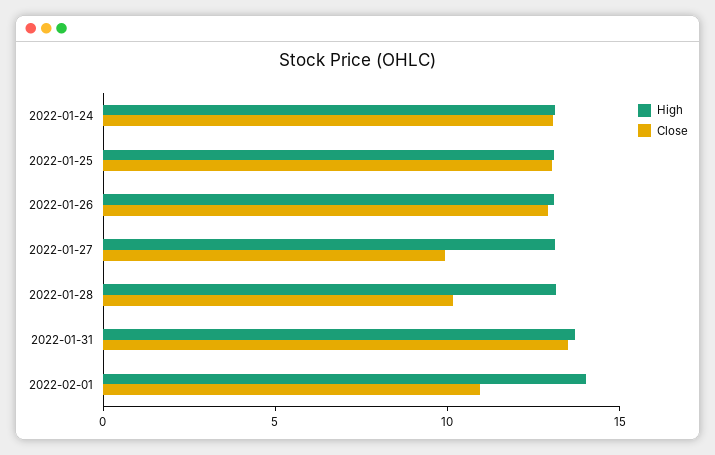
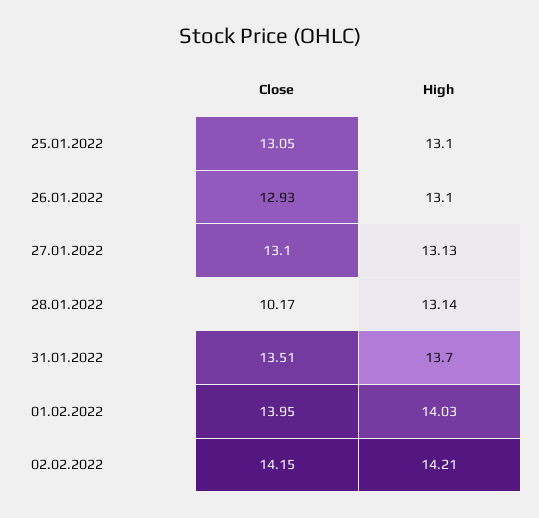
High, 2022-01-24: 13 -> none
Close, 2022-01-24: 13 -> none
Close, 2022-01-27: 10 -> 13.1
Close, 2022-02-01: 11 -> 13.95
Close, 02.02.2022: none -> 14.15
High, 02.02.2022: none -> 14.21

